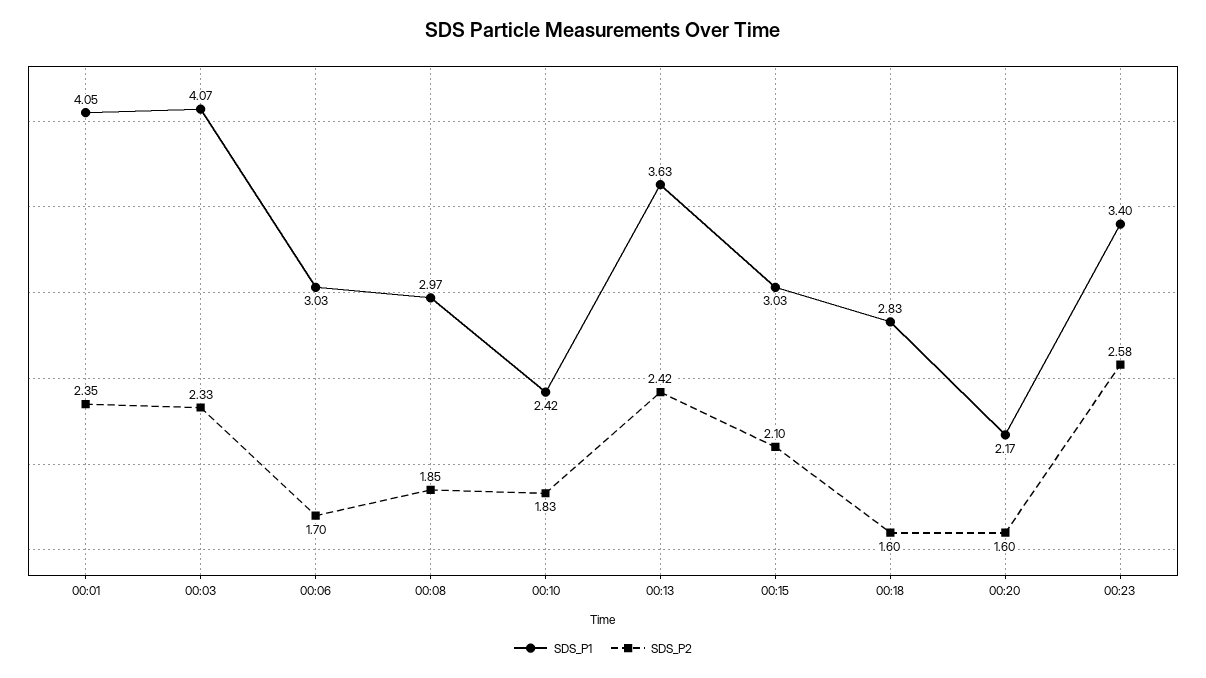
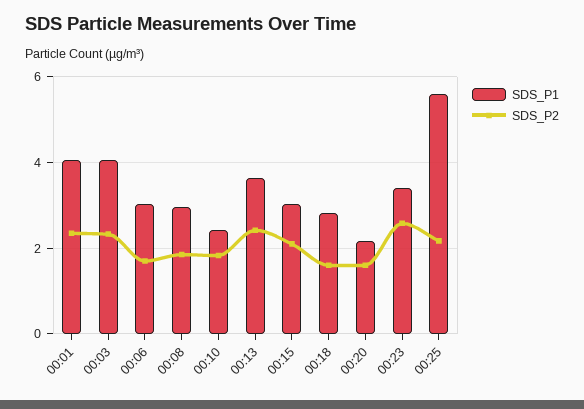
SDS_P1, 00:25: none -> 5.6
SDS_P2, 00:25: none -> 2.2

